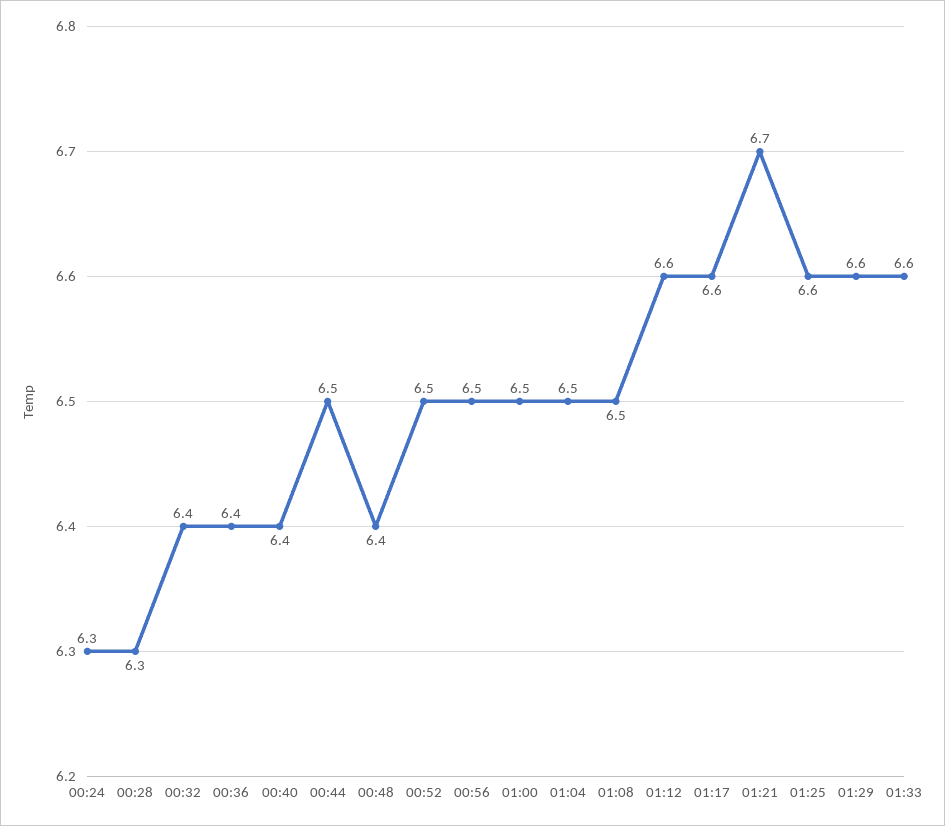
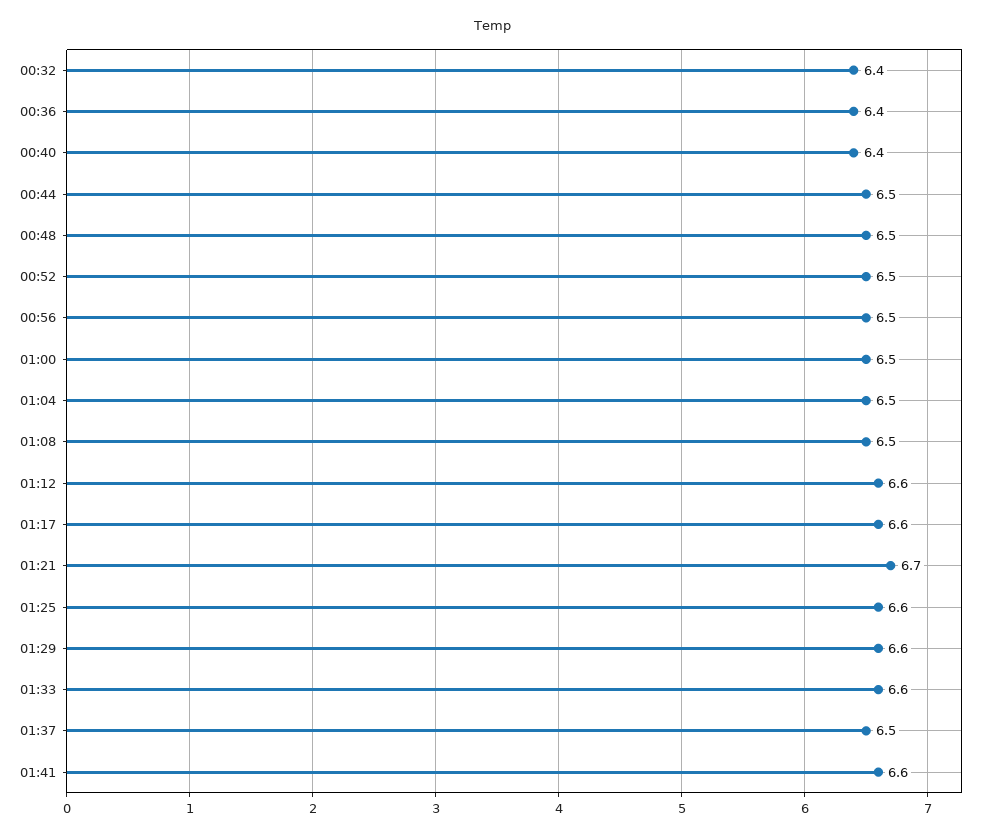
00:24: 6.3 -> none
00:28: 6.3 -> none
00:48: 6.4 -> 6.5
01:37: none -> 6.5
01:41: none -> 6.6

